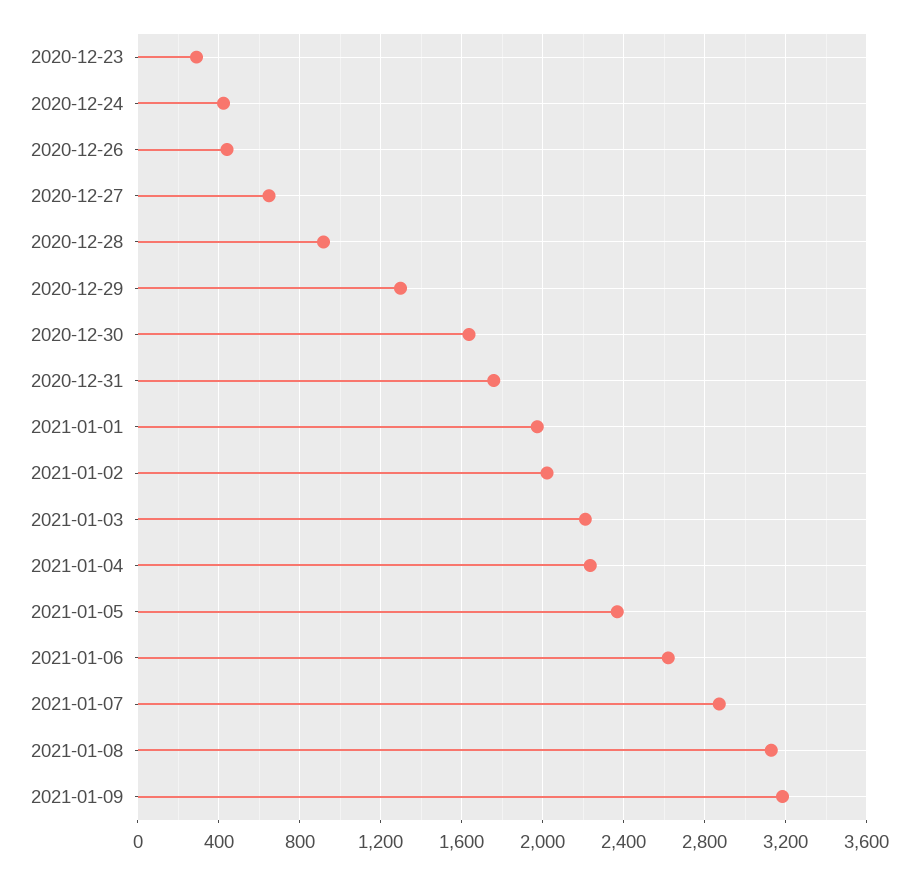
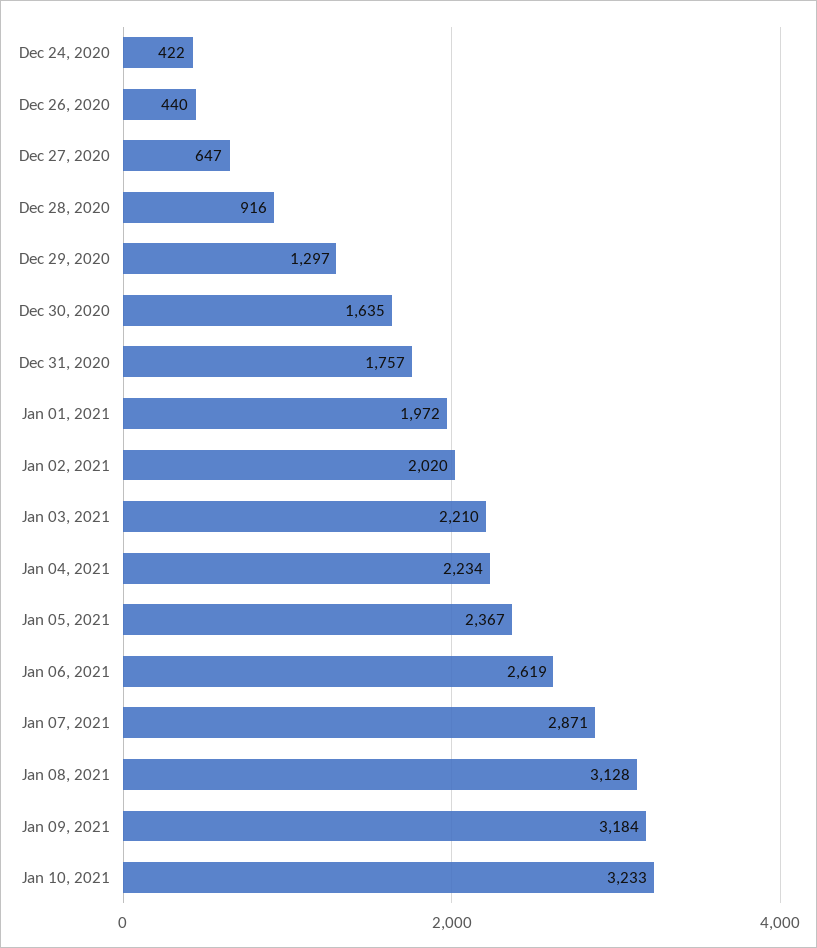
2020-12-23: 300 -> none
Jan 10, 2021: none -> 3233

